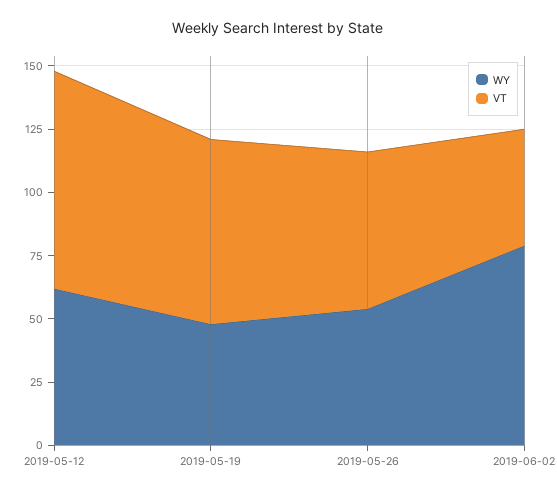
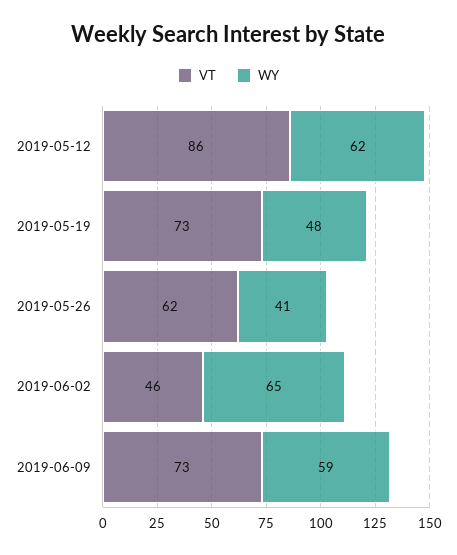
WY, 2019-05-26: 55 -> 41
WY, 2019-06-02: 80 -> 65
VT, 2019-06-09: none -> 73
WY, 2019-06-09: none -> 59

